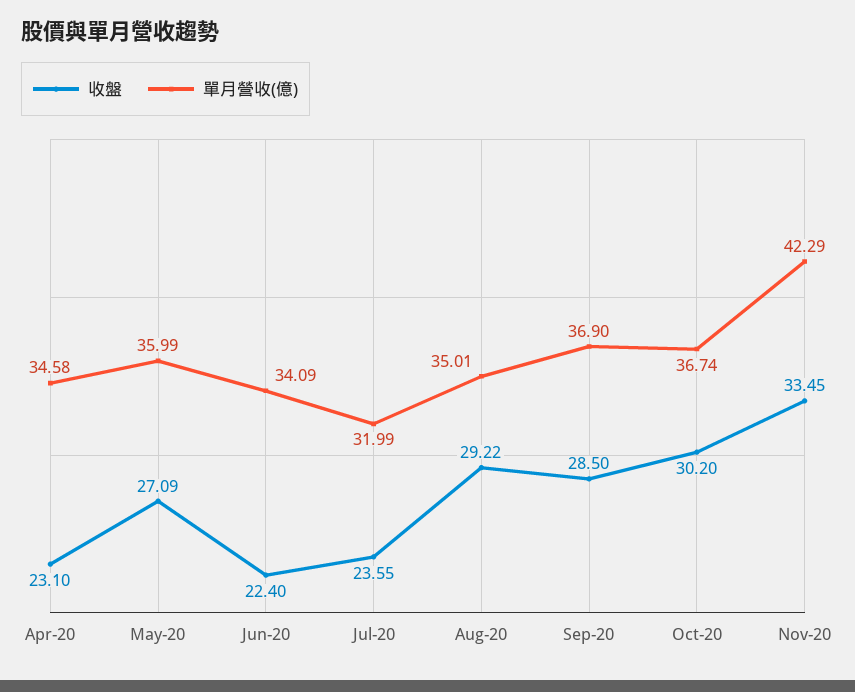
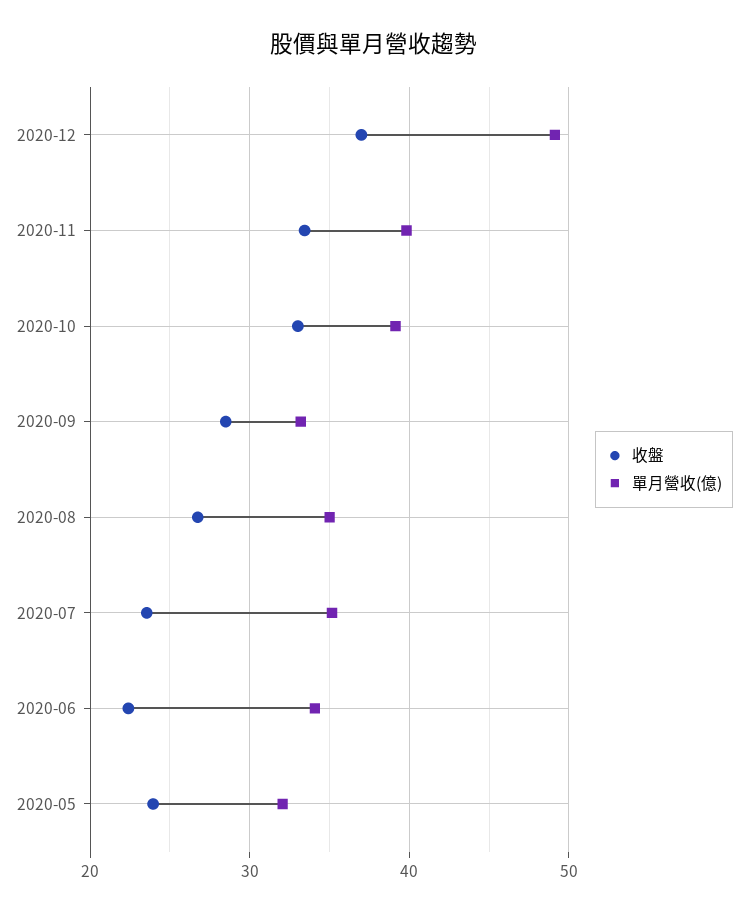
收盤, Apr-20: 23.1 -> none
單月營收(億), Apr-20: 34.58 -> none
收盤, May-20: 27.09 -> 24
單月營收(億), May-20: 35.99 -> 32
單月營收(億), Jul-20: 31.99 -> 35
收盤, Aug-20: 29.22 -> 27
單月營收(億), Sep-20: 36.9 -> 33
收盤, Oct-20: 30.2 -> 33
單月營收(億), Oct-20: 36.74 -> 39
單月營收(億), Nov-20: 42.29 -> 40
收盤, 2020-12: none -> 37
單月營收(億), 2020-12: none -> 49

